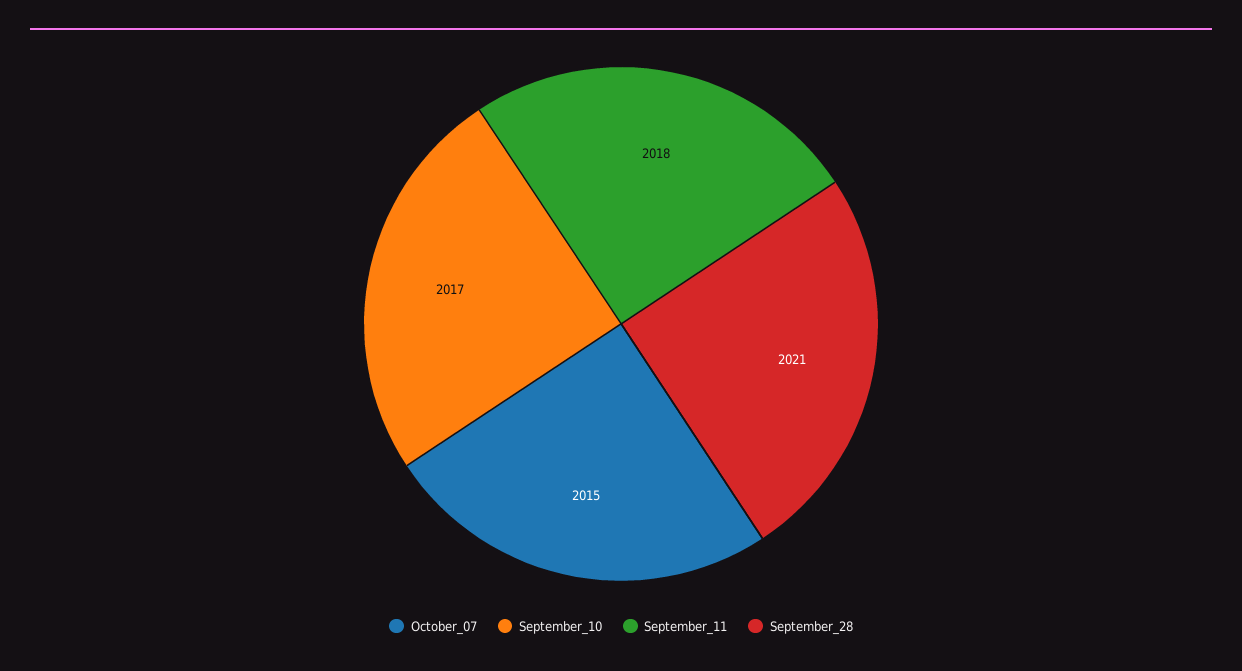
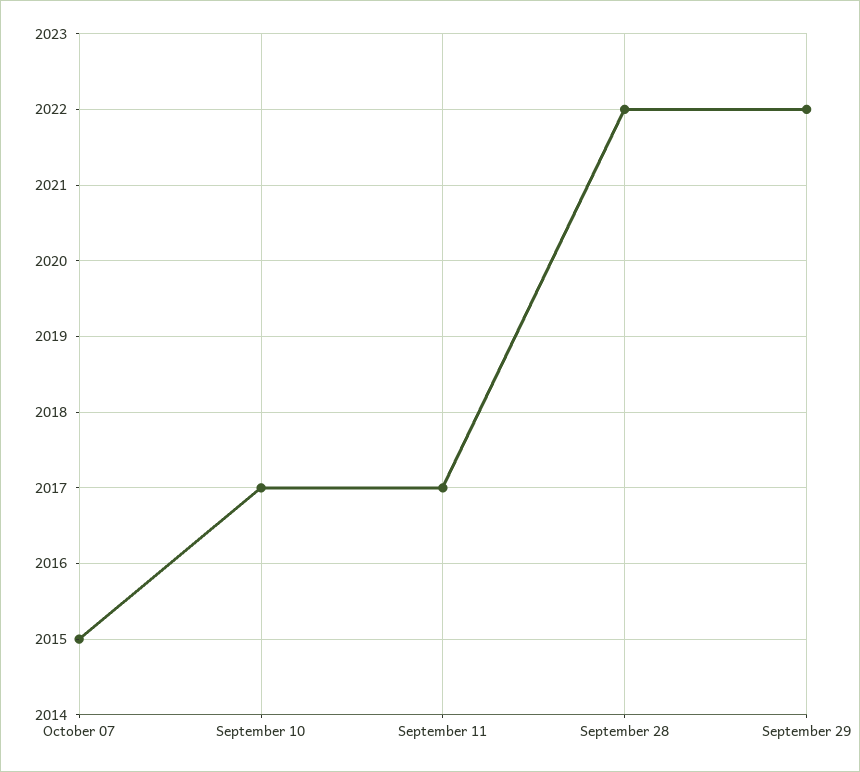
September_11: 2018 -> 2017
September_28: 2021 -> 2022
September 29: none -> 2022

